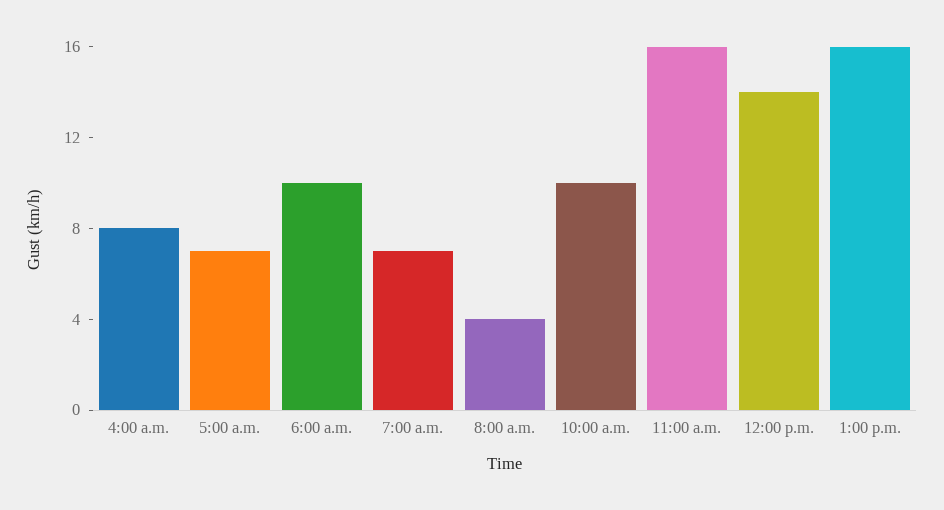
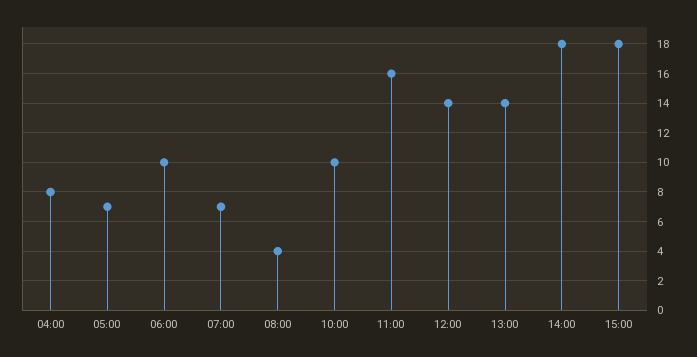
1:00 p.m.: 16 -> 14
14:00: none -> 18
15:00: none -> 18

